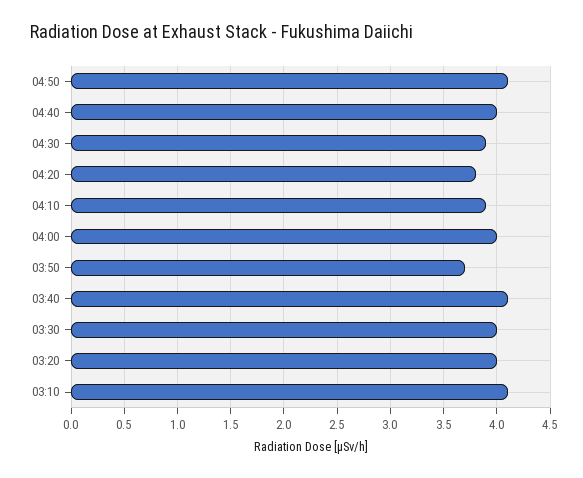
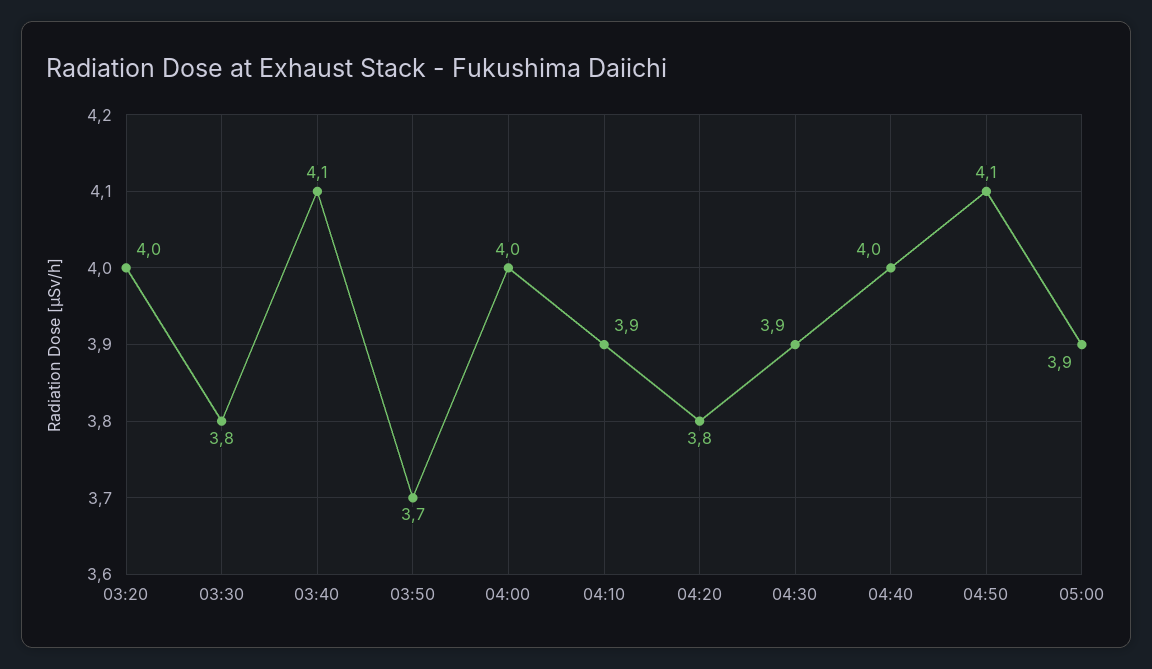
03:30: 4 -> 3.8
03:10: 4.1 -> none
05:00: none -> 3.9

